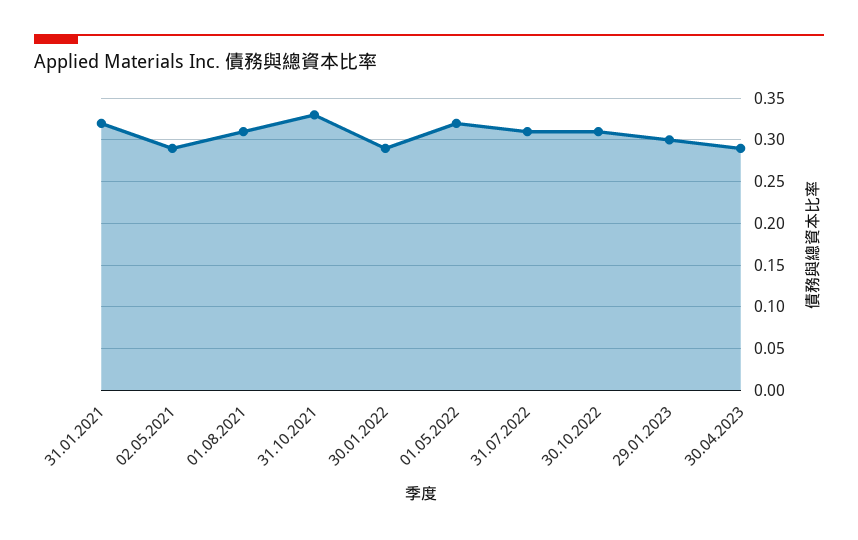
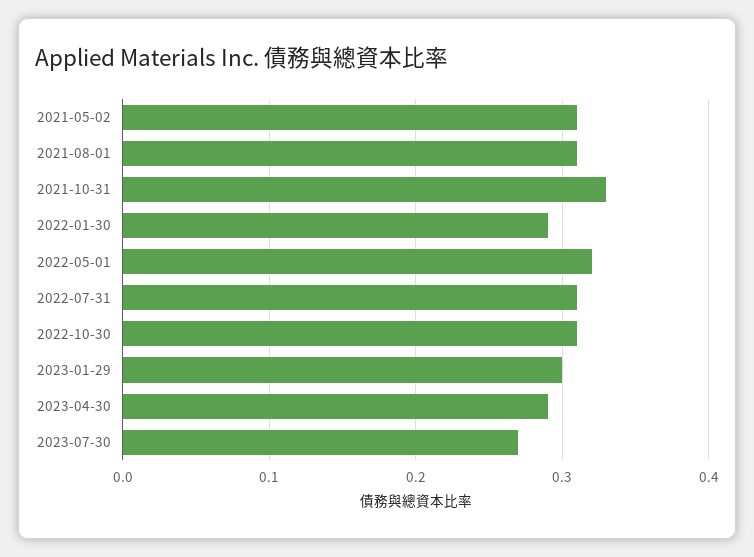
31.01.2021: 0.32 -> none
02.05.2021: 0.29 -> 0.31
2023-07-30: none -> 0.27

